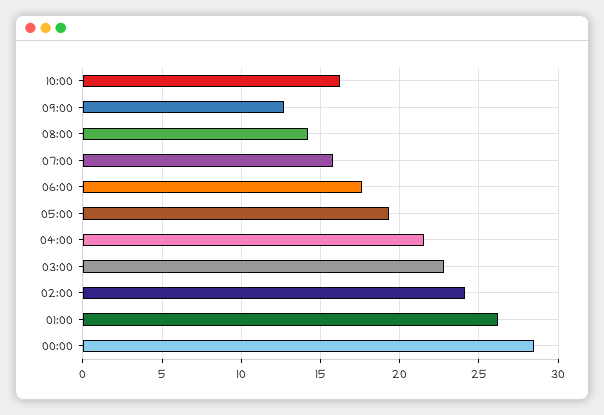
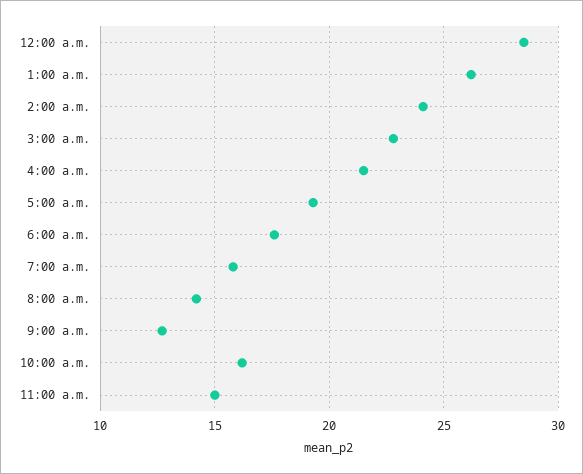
11:00 a.m.: none -> 15

